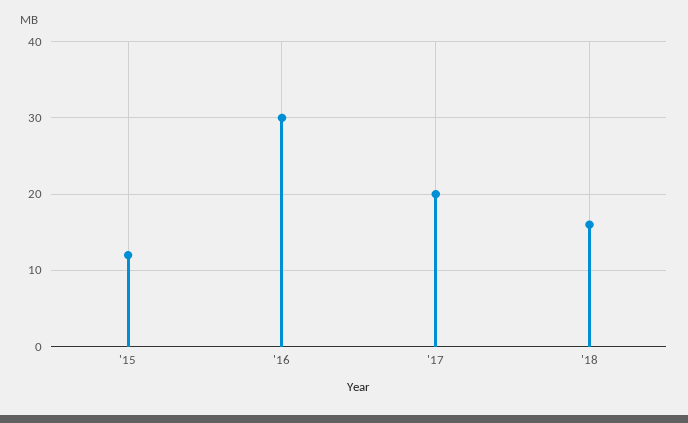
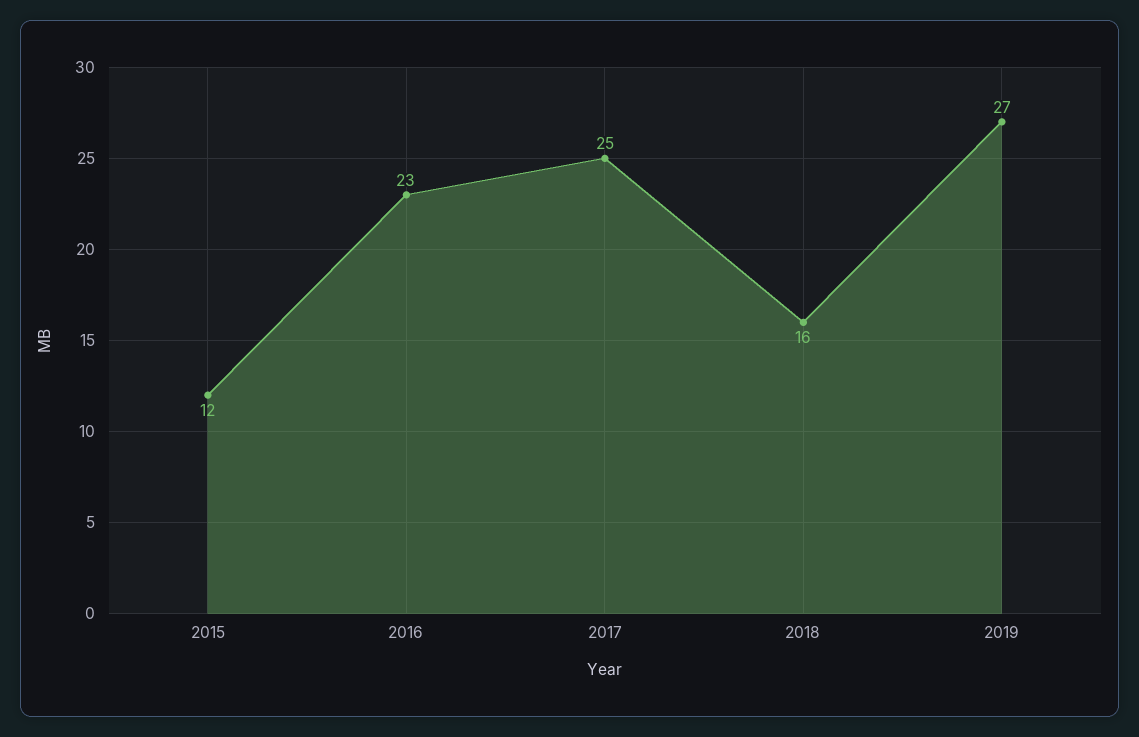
'16: 30 -> 23
'17: 20 -> 25
2019: none -> 27

